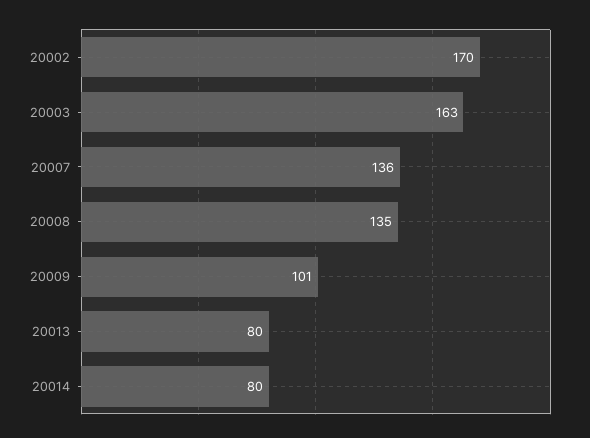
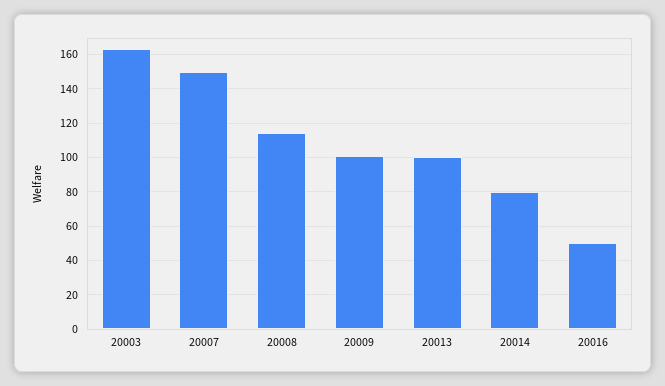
20002: 170 -> none
20007: 136 -> 150
20008: 135 -> 115
20013: 80 -> 100
20016: none -> 50

